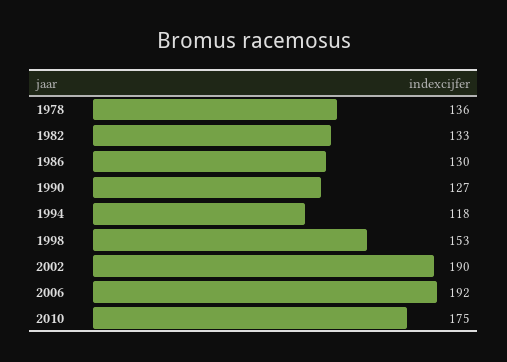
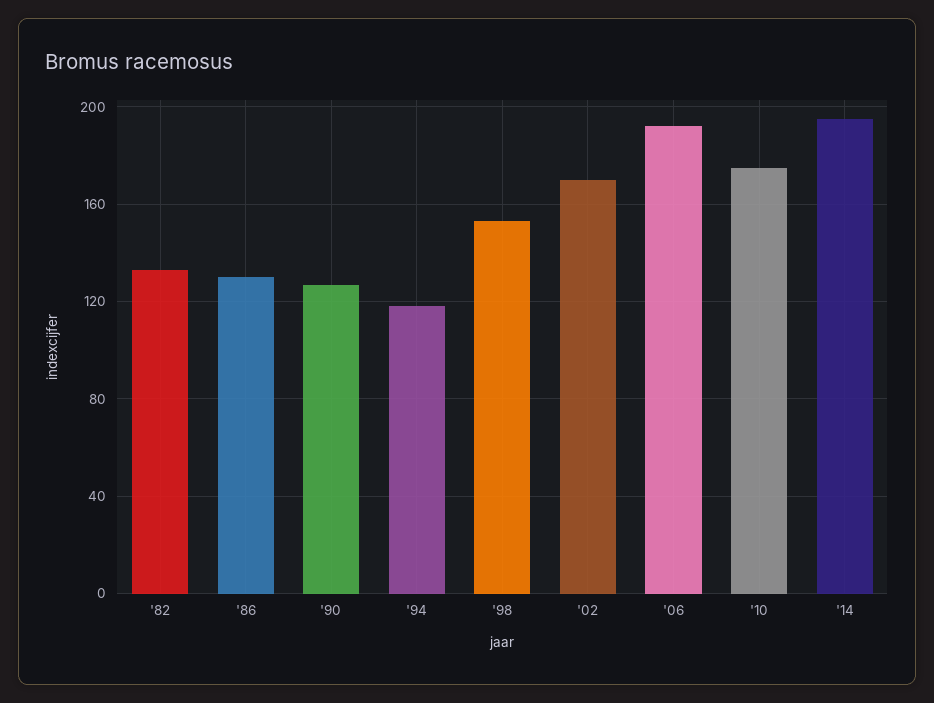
1978: 136 -> none
2002: 190 -> 170
'14: none -> 195

